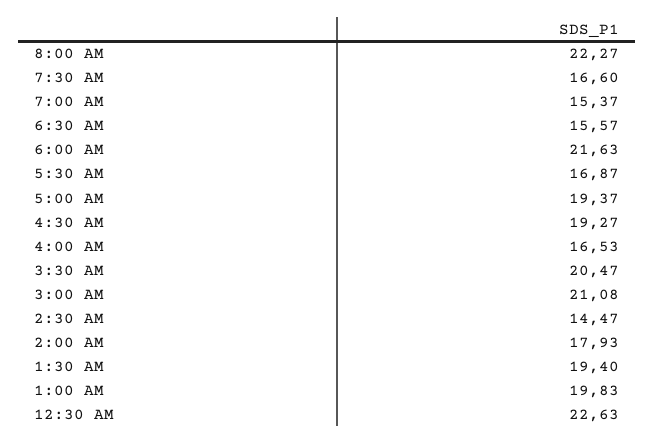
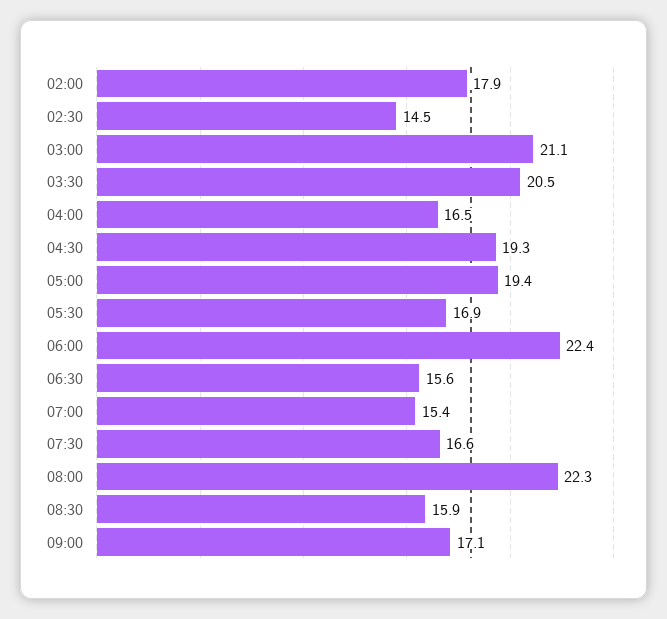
6:00 AM: 21.63 -> 22.4
1:30 AM: 19.4 -> none
1:00 AM: 19.83 -> none
12:30 AM: 22.63 -> none
08:30: none -> 15.9
09:00: none -> 17.1

